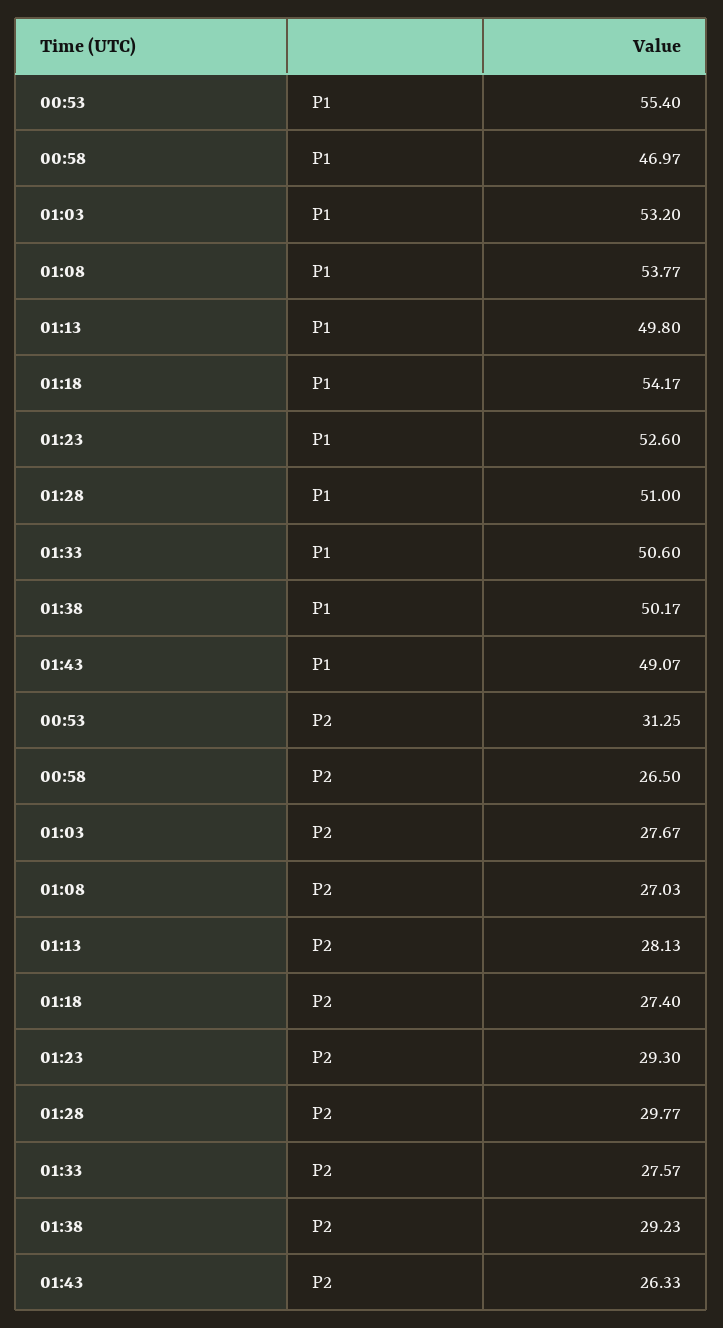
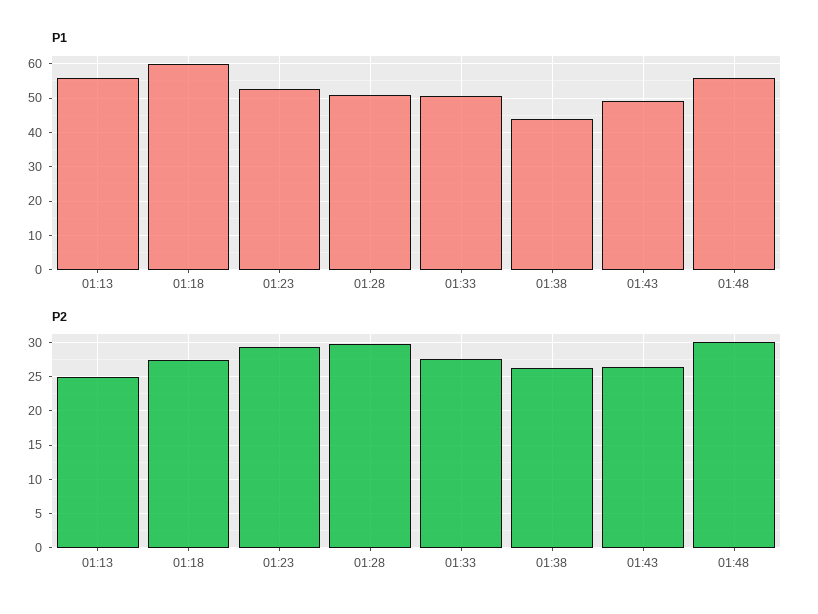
P1, 00:53: 55.4 -> none
P1, 00:58: 46.97 -> none
P1, 01:03: 53.2 -> none
P1, 01:08: 53.77 -> none
P1, 01:13: 49.8 -> 56
P1, 01:18: 54.17 -> 60
P1, 01:38: 50.17 -> 44
P2, 00:53: 31.25 -> none
P2, 00:58: 26.5 -> none
P2, 01:03: 27.67 -> none
P2, 01:08: 27.03 -> none
P2, 01:13: 28.13 -> 25
P2, 01:38: 29.23 -> 26
P1, 01:48: none -> 56
P2, 01:48: none -> 30

